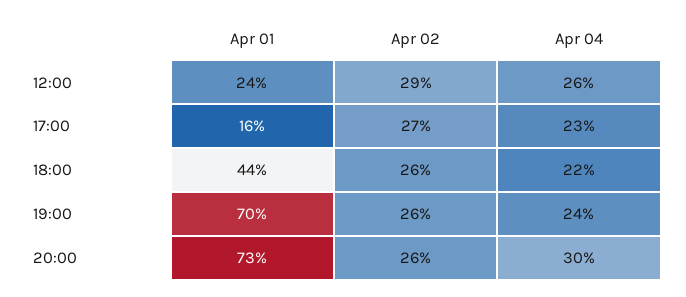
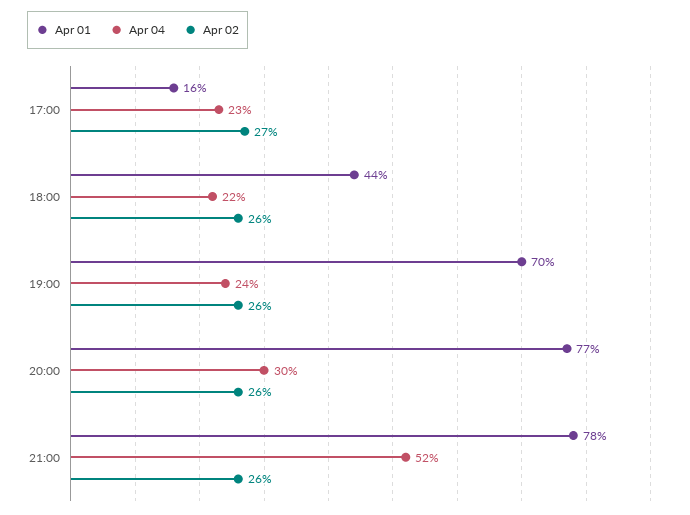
Apr 01, 12:00: 24 -> none
Apr 02, 12:00: 29 -> none
Apr 04, 12:00: 26 -> none
Apr 01, 20:00: 73 -> 77
Apr 01, 21:00: none -> 78
Apr 04, 21:00: none -> 52
Apr 02, 21:00: none -> 26

